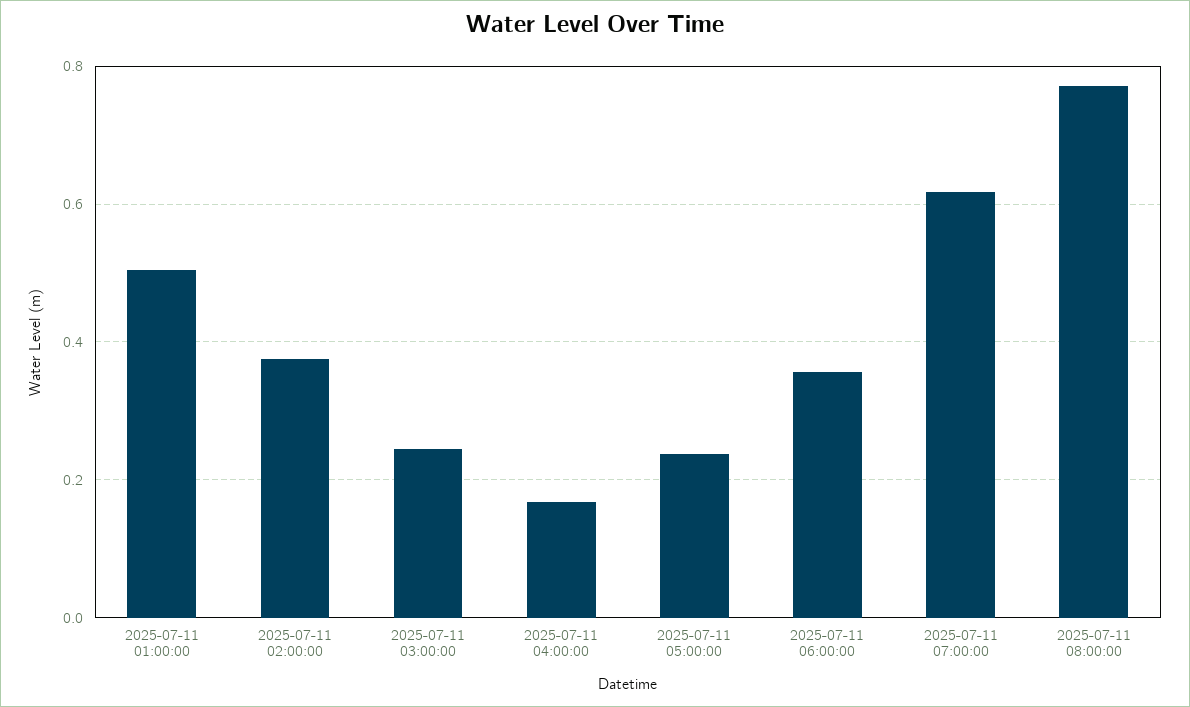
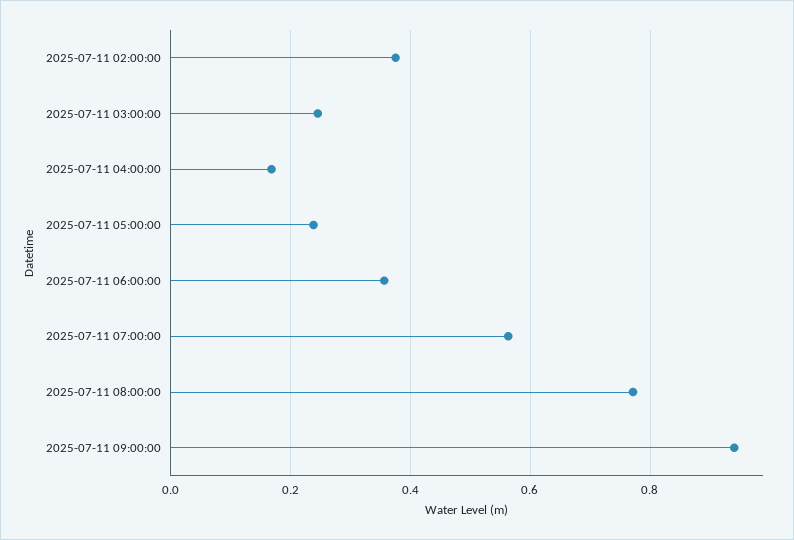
2025-07-11 01:00:00: 0.5 -> none
2025-07-11 07:00:00: 0.62 -> 0.56
2025-07-11 09:00:00: none -> 0.94

